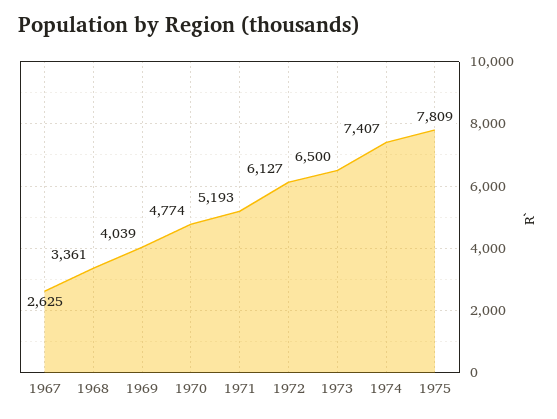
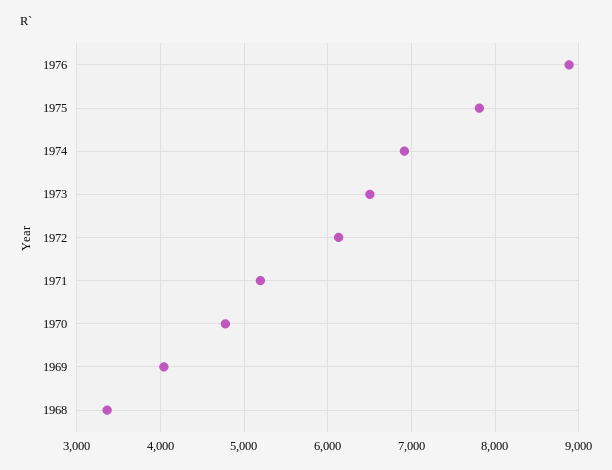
1967: 2625 -> none
1974: 7407 -> 6900
1976: none -> 8900

